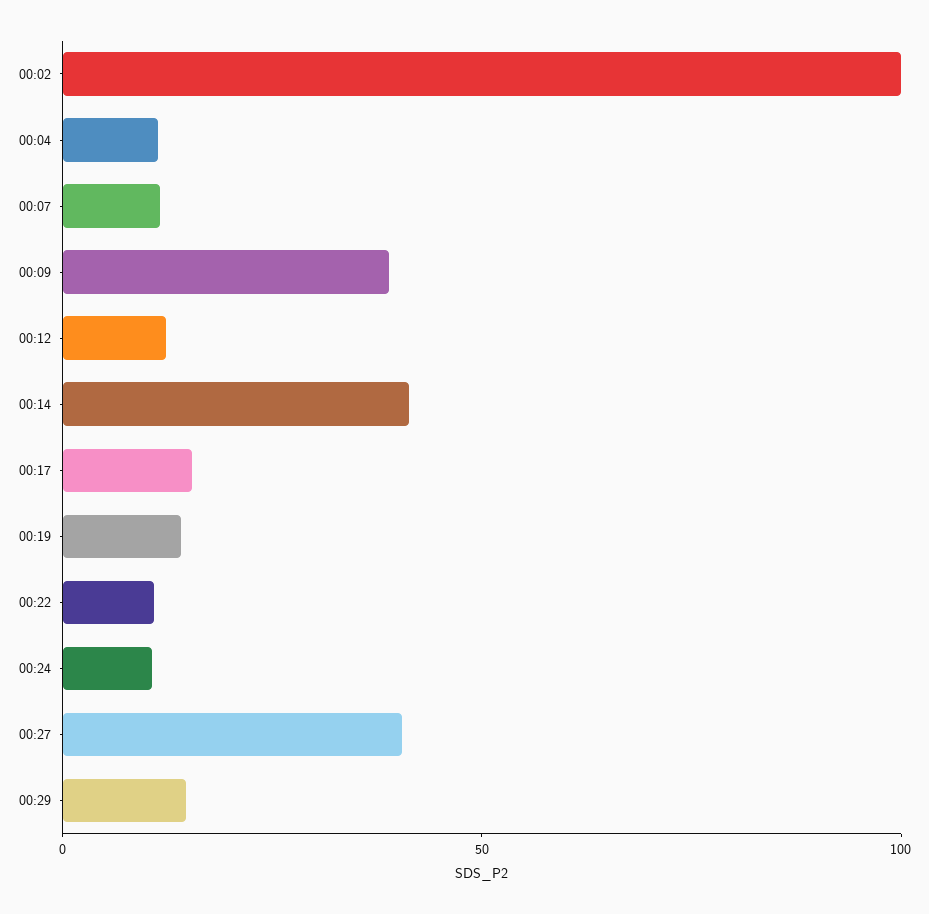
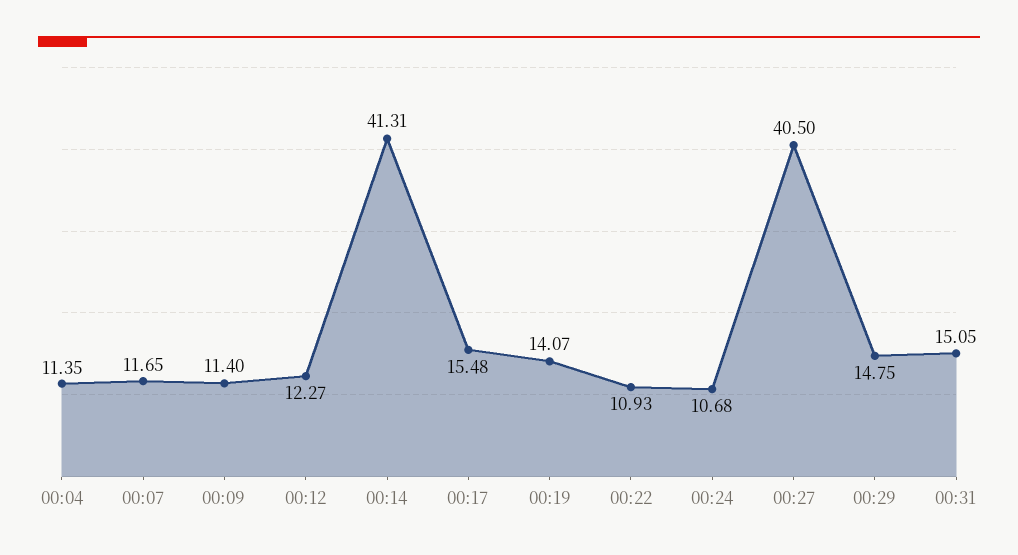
00:02: 100 -> none
00:09: 40 -> 11.4
00:31: none -> 15.05

